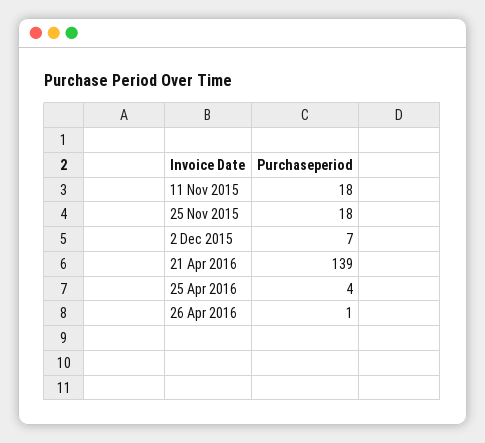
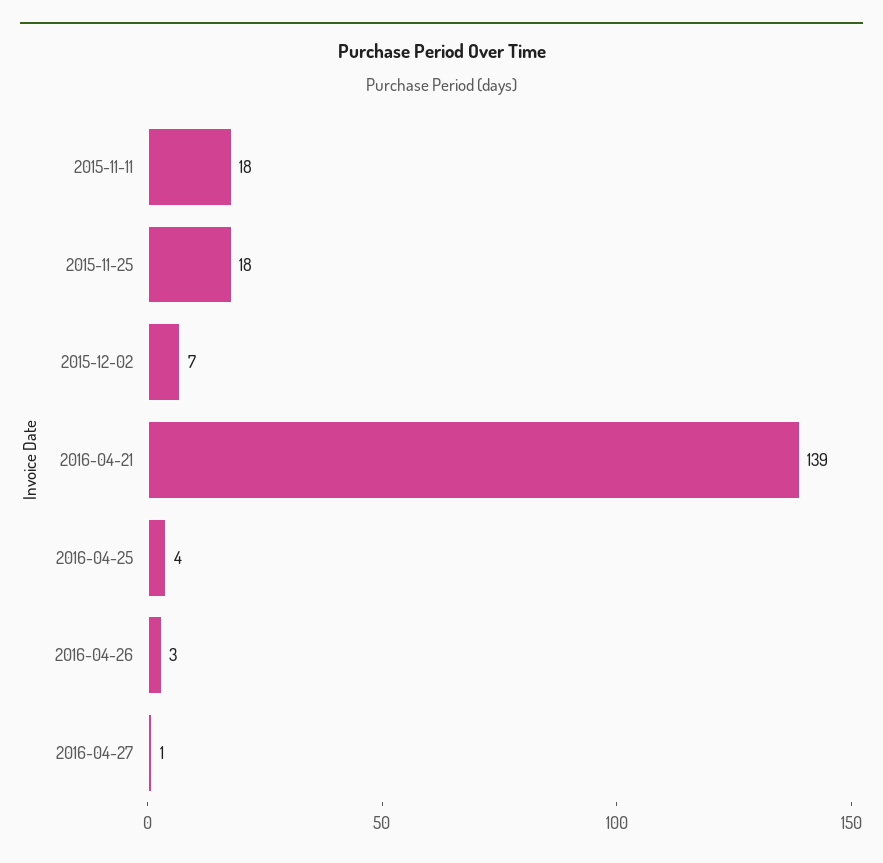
26 Apr 2016: 1 -> 3
2016-04-27: none -> 1

